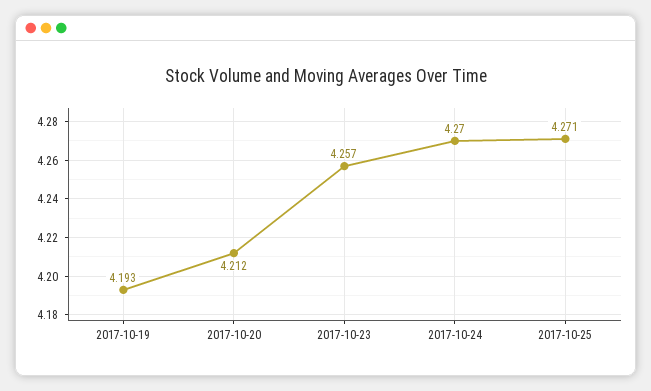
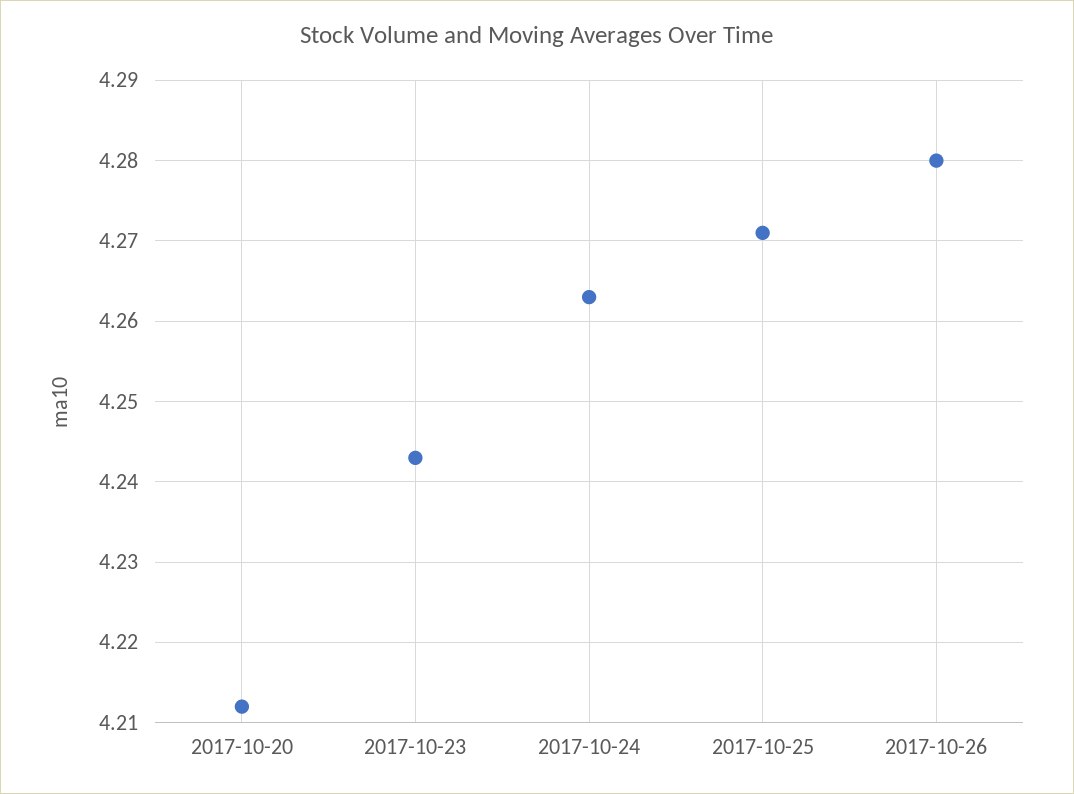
2017-10-19: 4.193 -> none
2017-10-23: 4.257 -> 4.243
2017-10-24: 4.27 -> 4.263
2017-10-26: none -> 4.28

